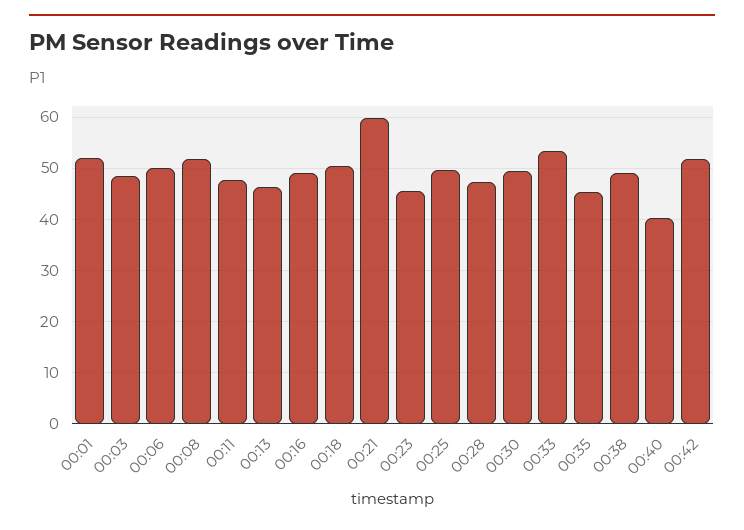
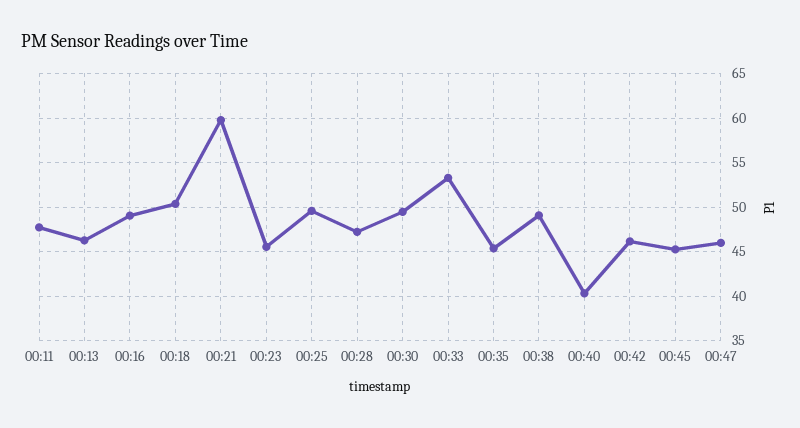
00:01: 52 -> none
00:03: 48 -> none
00:06: 50 -> none
00:08: 52 -> none
00:42: 52 -> 46
00:45: none -> 45
00:47: none -> 46

